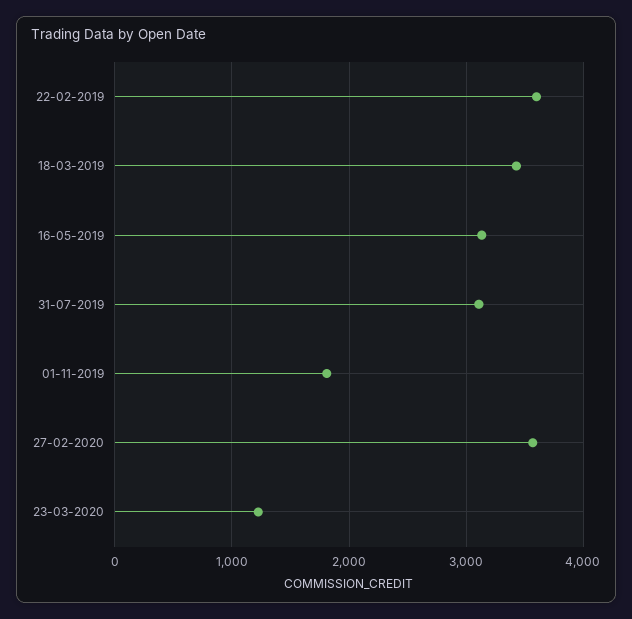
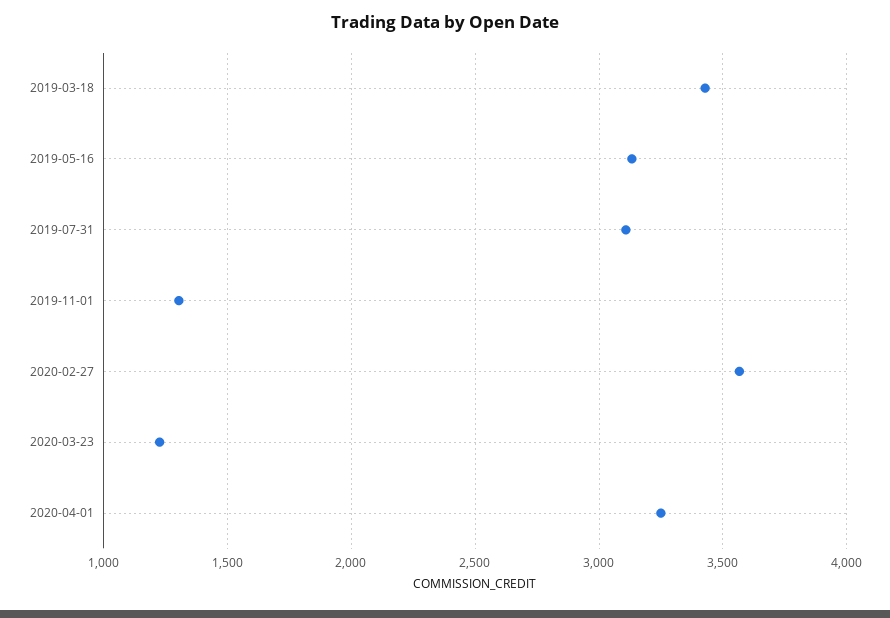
22-02-2019: 3600 -> none
01-11-2019: 1800 -> 1300
2020-04-01: none -> 3250

